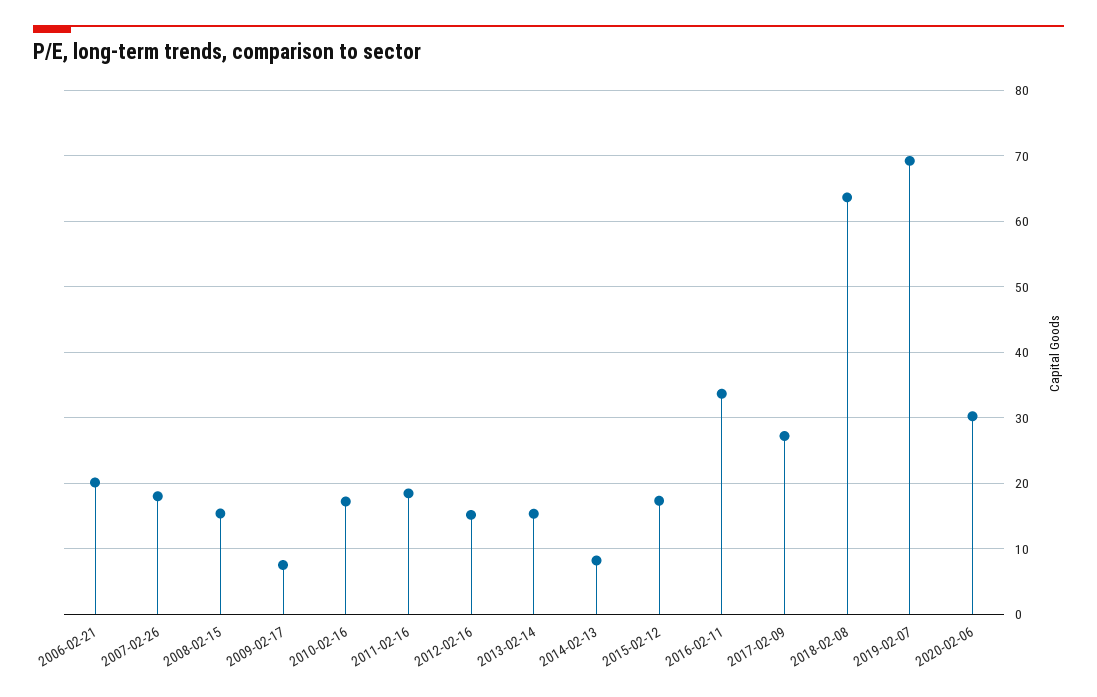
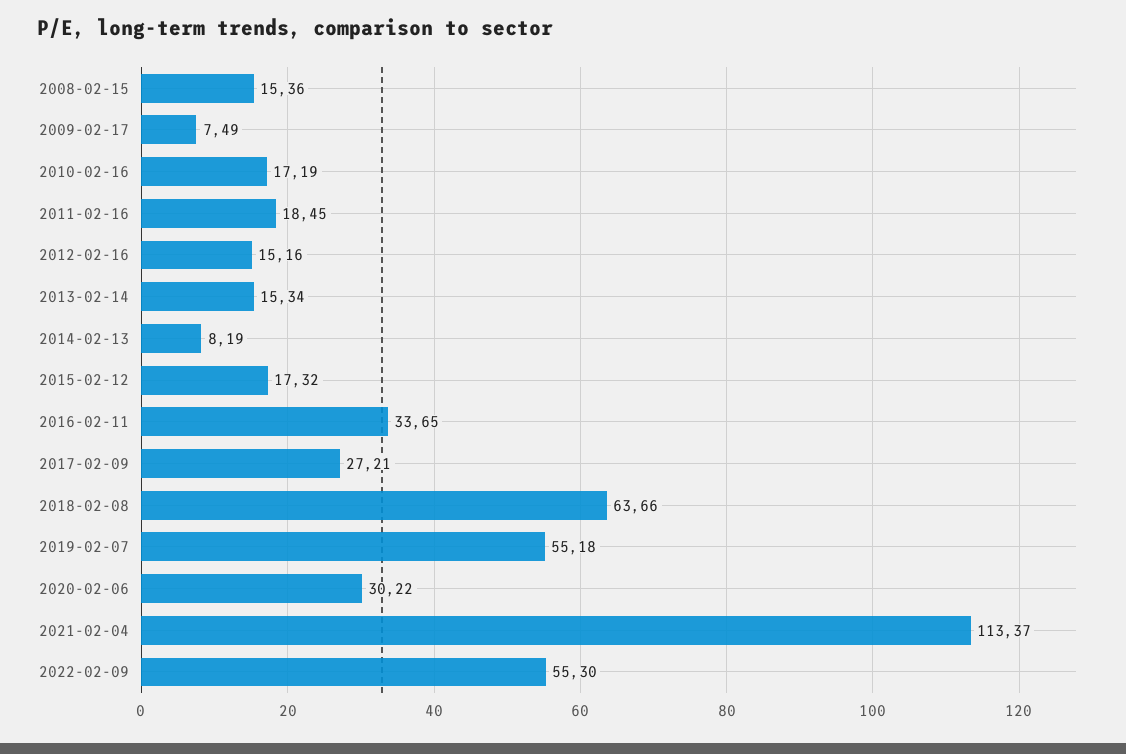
2006-02-21: 20 -> none
2007-02-26: 18 -> none
2019-02-07: 69 -> 55.18
2021-02-04: none -> 113.37
2022-02-09: none -> 55.3

